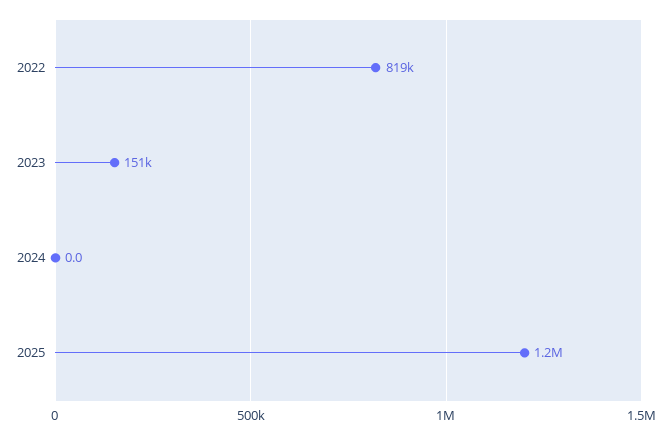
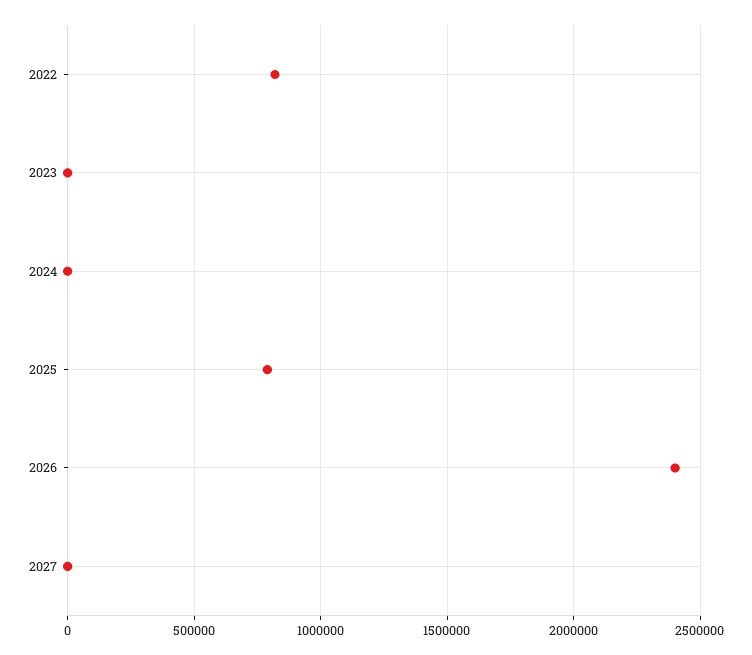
2023: 151000 -> 0
2025: 1200000 -> 800000
2026: none -> 2400000
2027: none -> 0

